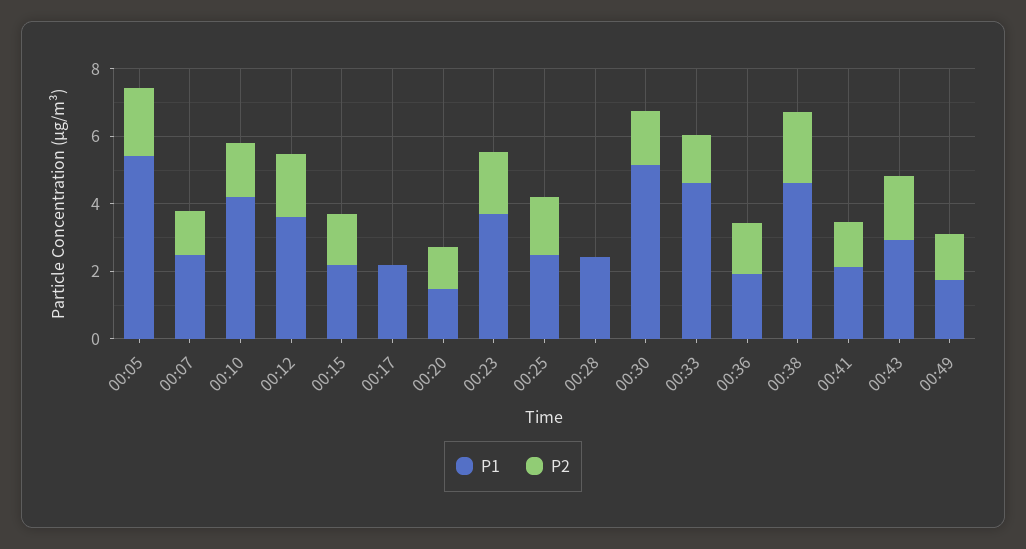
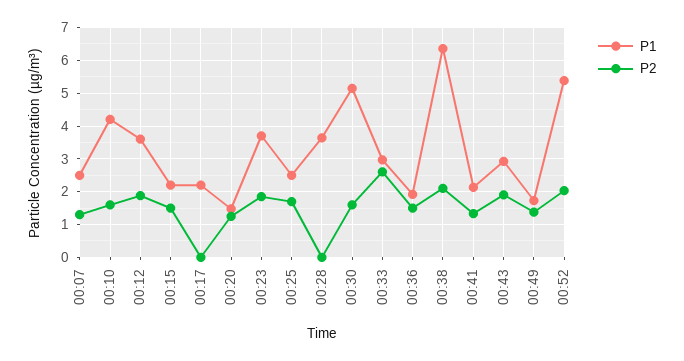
P1, 00:05: 5.5 -> none
P2, 00:05: 2 -> none
P1, 00:28: 2.5 -> 3.6
P1, 00:33: 4.5 -> 3
P2, 00:33: 1.5 -> 2.6
P1, 00:38: 4.5 -> 6.4
P1, 00:52: none -> 5.4
P2, 00:52: none -> 2

